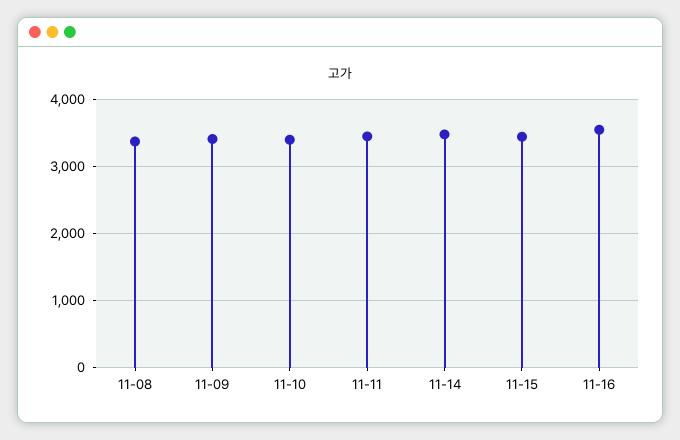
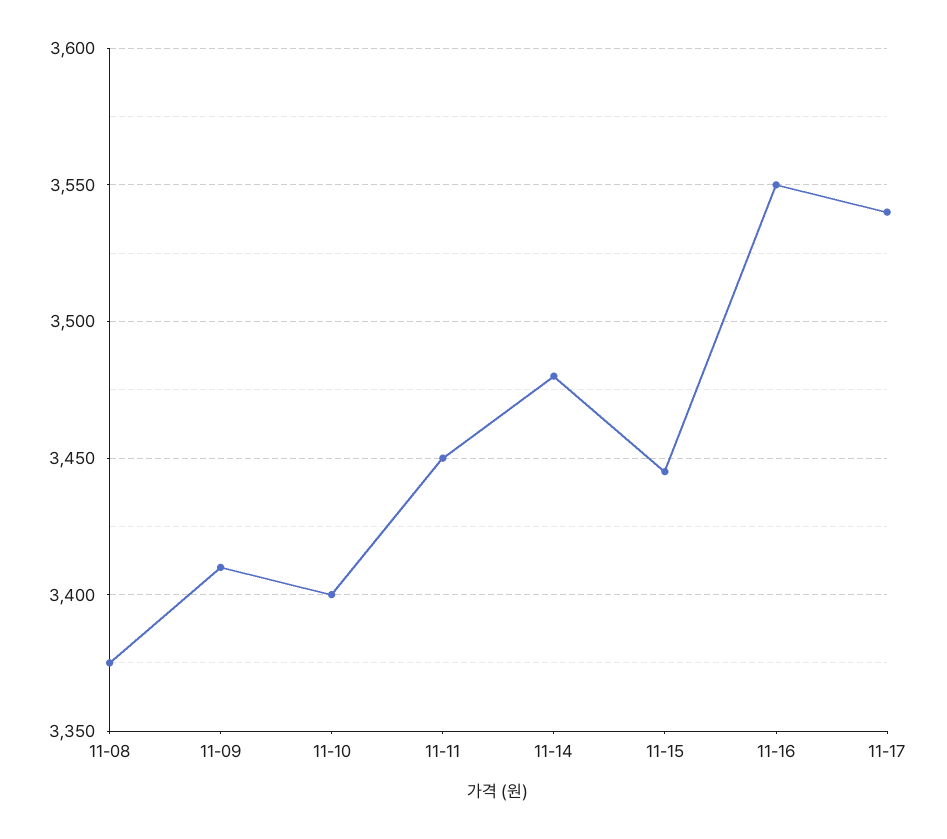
11-17: none -> 3540

